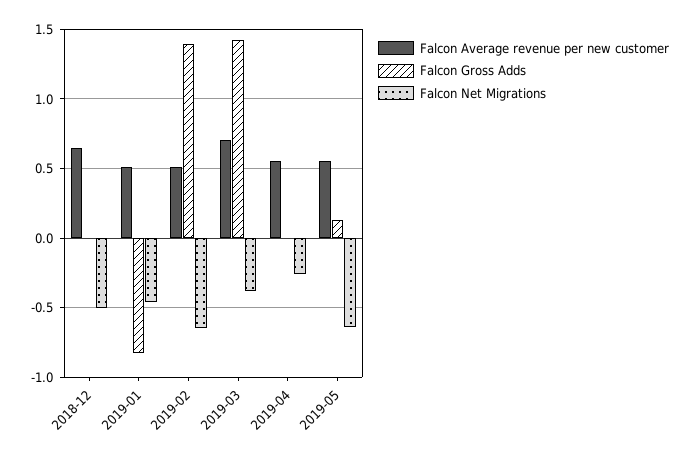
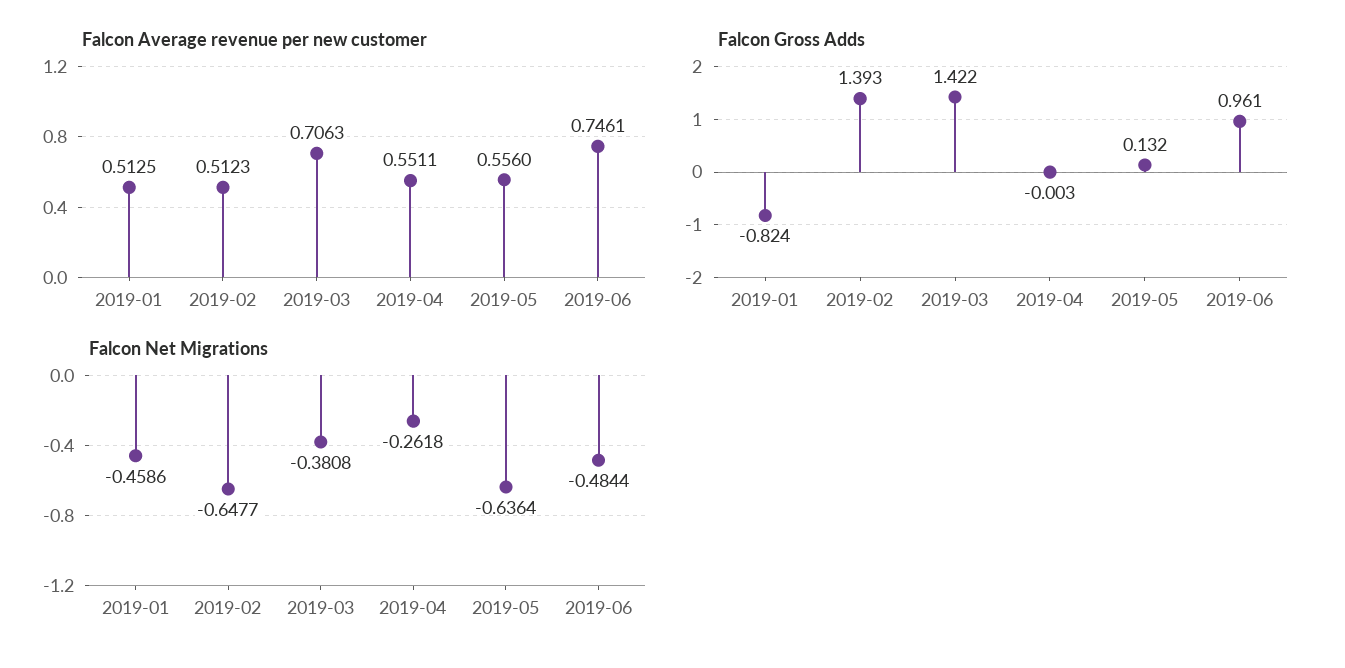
Falcon Average revenue per new customer, 2018-12: 0.65 -> none
Falcon Gross Adds, 2018-12: 0 -> none
Falcon Net Migrations, 2018-12: -0.5 -> none
Falcon Average revenue per new customer, 2019-06: none -> 0.7461
Falcon Gross Adds, 2019-06: none -> 0.961
Falcon Net Migrations, 2019-06: none -> -0.4844

